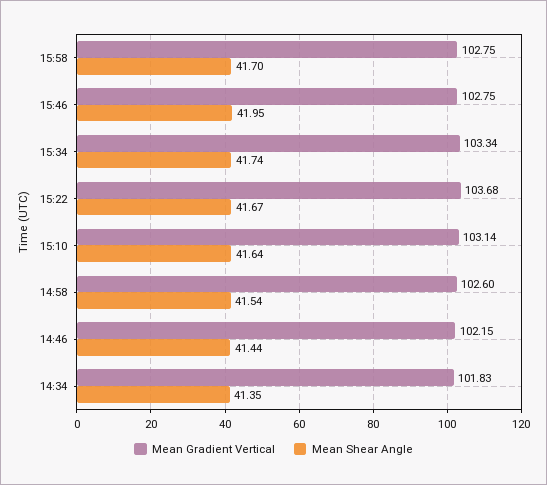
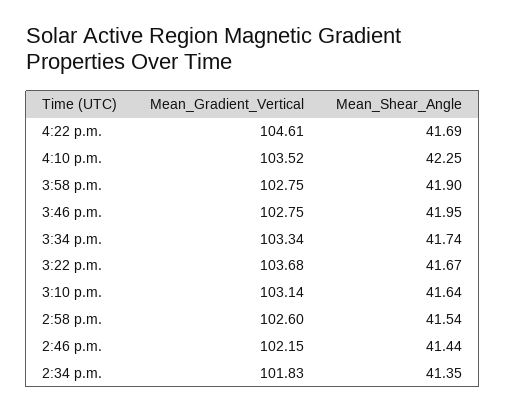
Mean Shear Angle, 15:58: 41.7 -> 41.9
Mean Gradient Vertical, 4:22 p.m.: none -> 104.61
Mean Shear Angle, 4:22 p.m.: none -> 41.69
Mean Gradient Vertical, 4:10 p.m.: none -> 103.52
Mean Shear Angle, 4:10 p.m.: none -> 42.25

